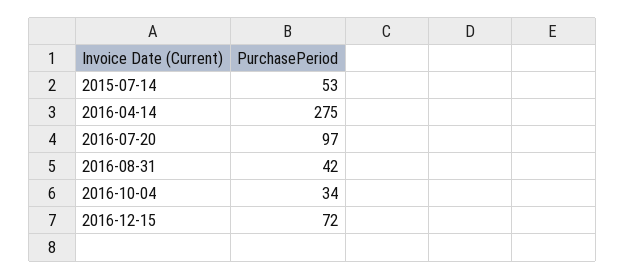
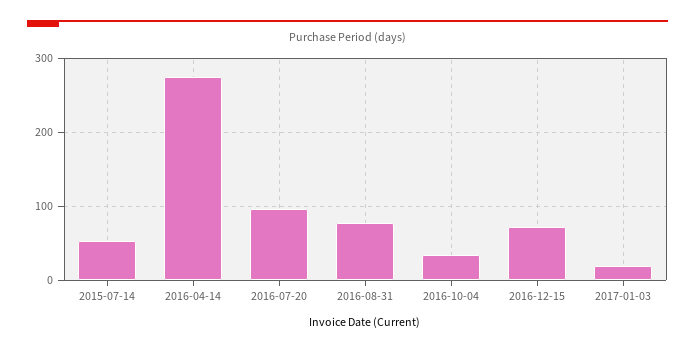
2016-08-31: 42 -> 80
2017-01-03: none -> 20

